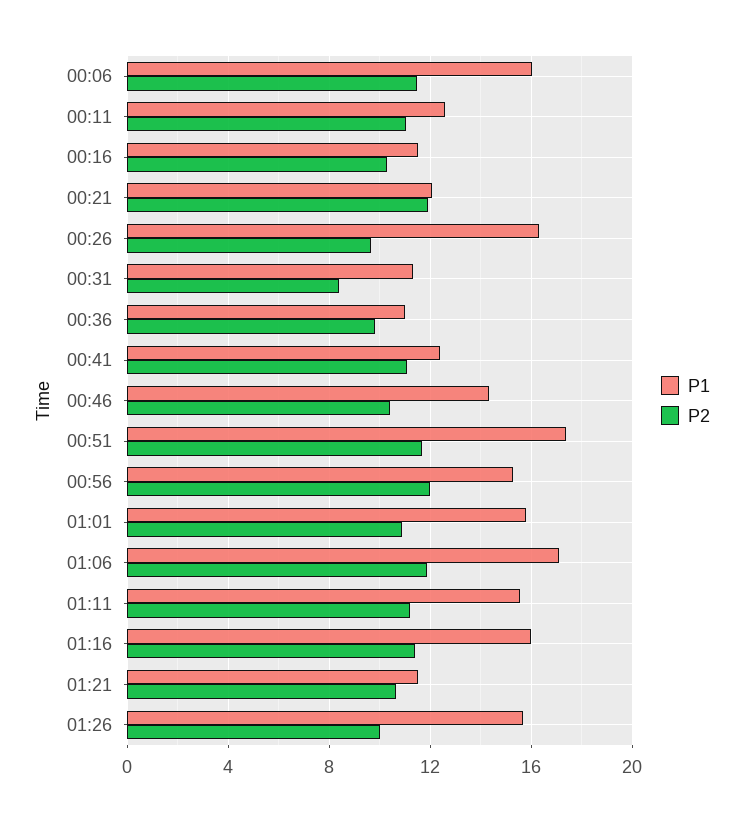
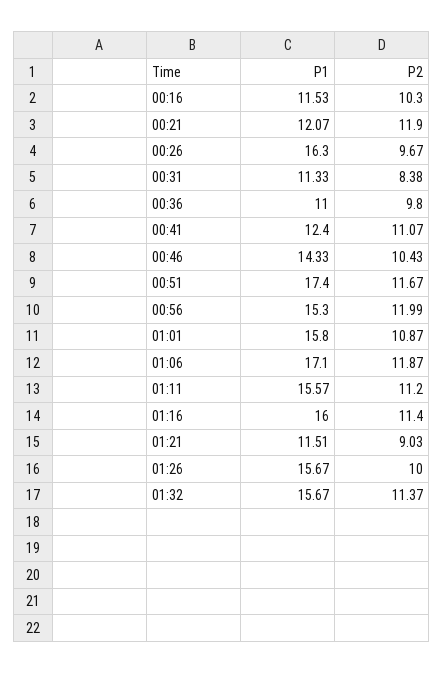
P1, 00:06: 16 -> none
P2, 00:06: 11.5 -> none
P1, 00:11: 12.5 -> none
P2, 00:11: 11 -> none
P2, 01:21: 10.5 -> 9.03
P1, 01:32: none -> 15.67
P2, 01:32: none -> 11.37

